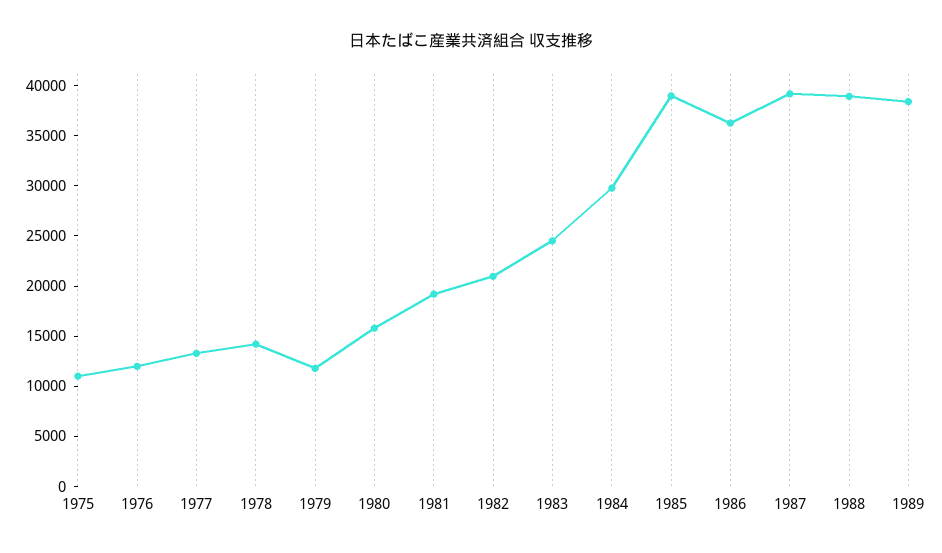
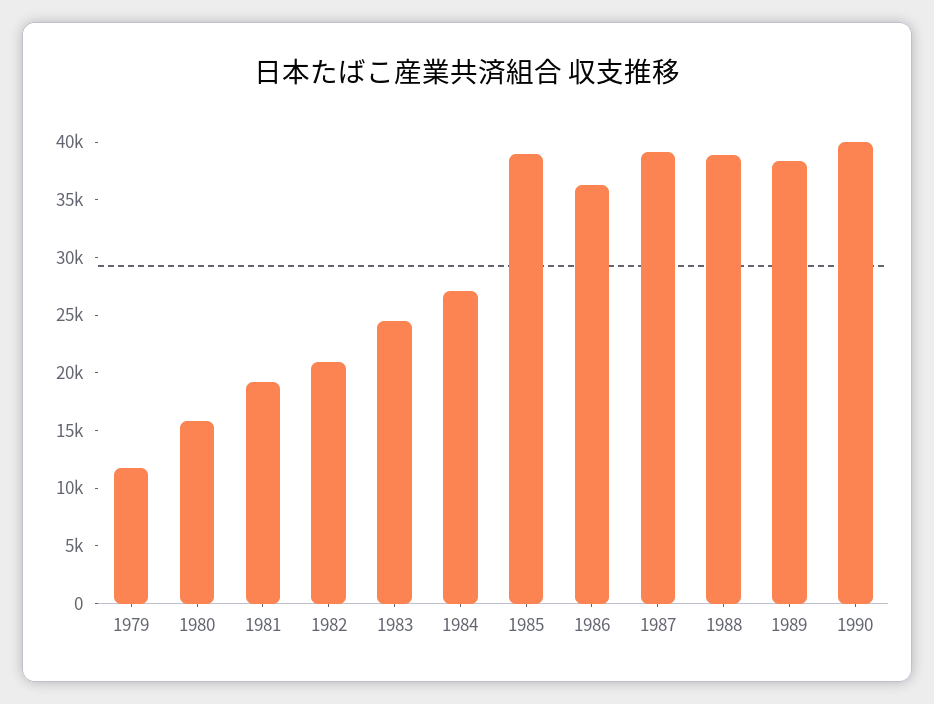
1975: 11000 -> none
1976: 12000 -> none
1977: 13000 -> none
1978: 14000 -> none
1984: 30000 -> 27000
1990: none -> 40000

